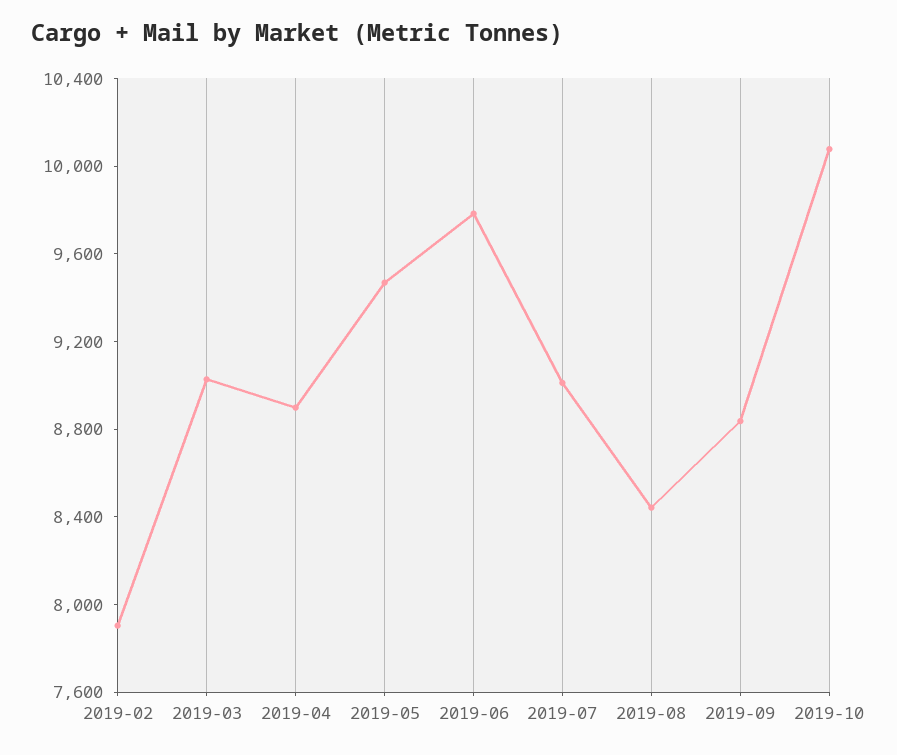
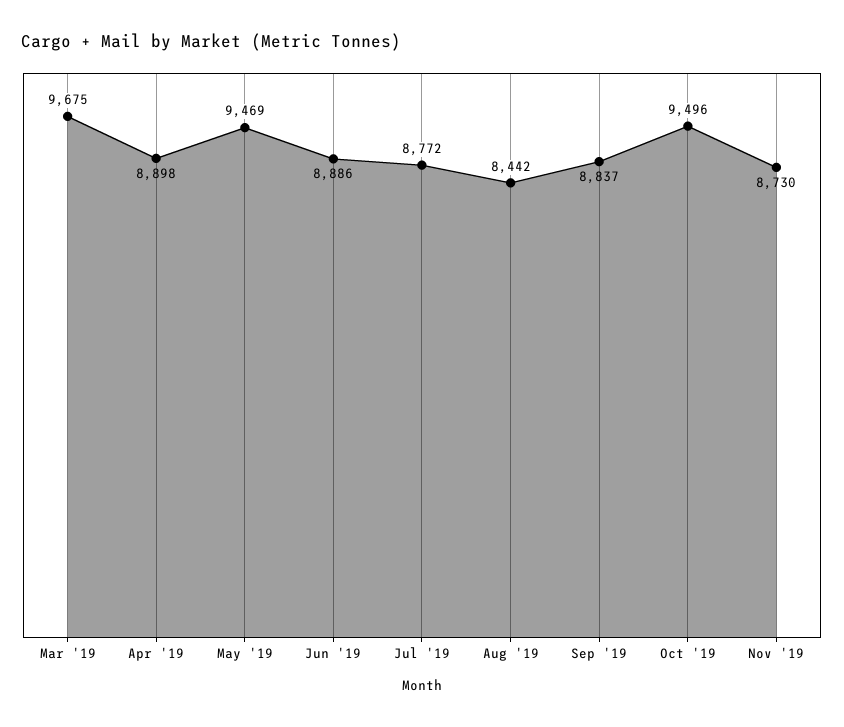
2019-02: 7900 -> none
2019-03: 9000 -> 9675
2019-06: 9800 -> 8886
2019-07: 9000 -> 8772
2019-10: 10100 -> 9496
Nov '19: none -> 8730

